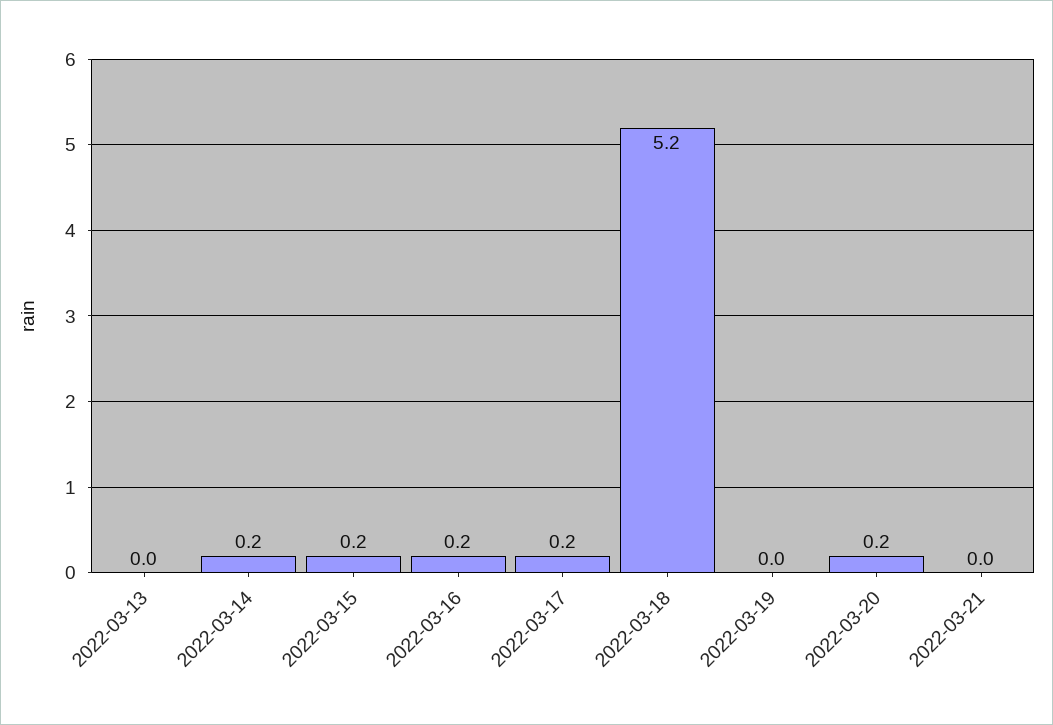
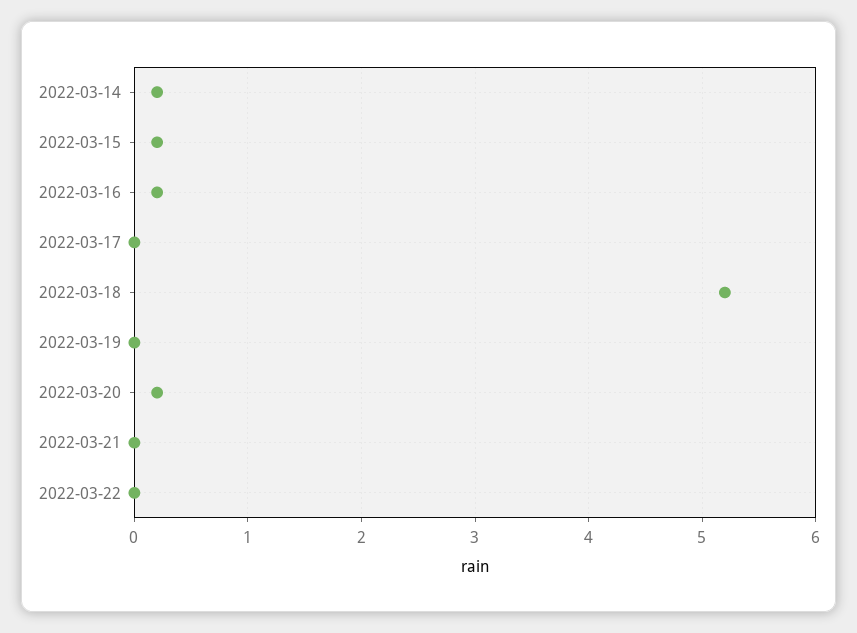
2022-03-13: 0 -> none
2022-03-17: 0.2 -> 0
2022-03-22: none -> 0

